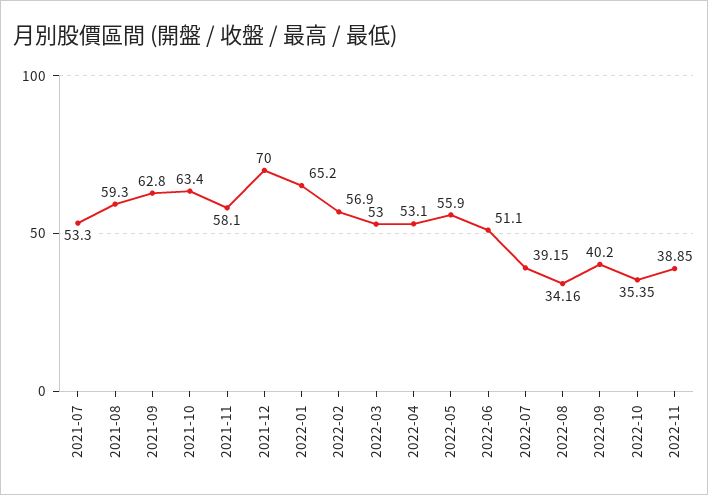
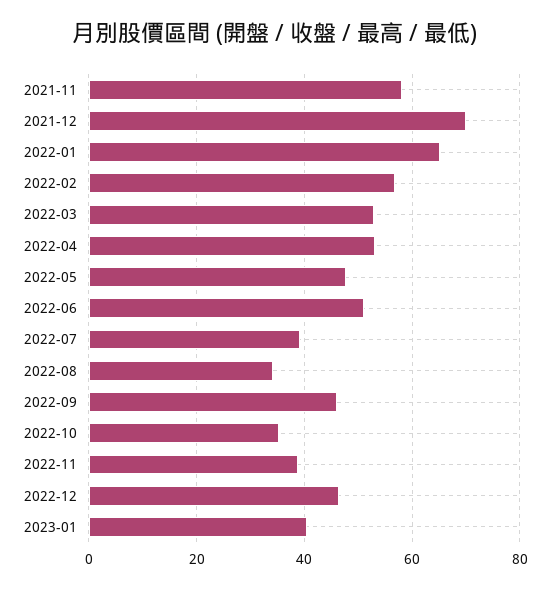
2021-07: 53.3 -> none
2021-08: 59.3 -> none
2021-09: 62.8 -> none
2021-10: 63.4 -> none
2022-05: 55.9 -> 48
2022-09: 40.2 -> 46
2022-12: none -> 46
2023-01: none -> 40

